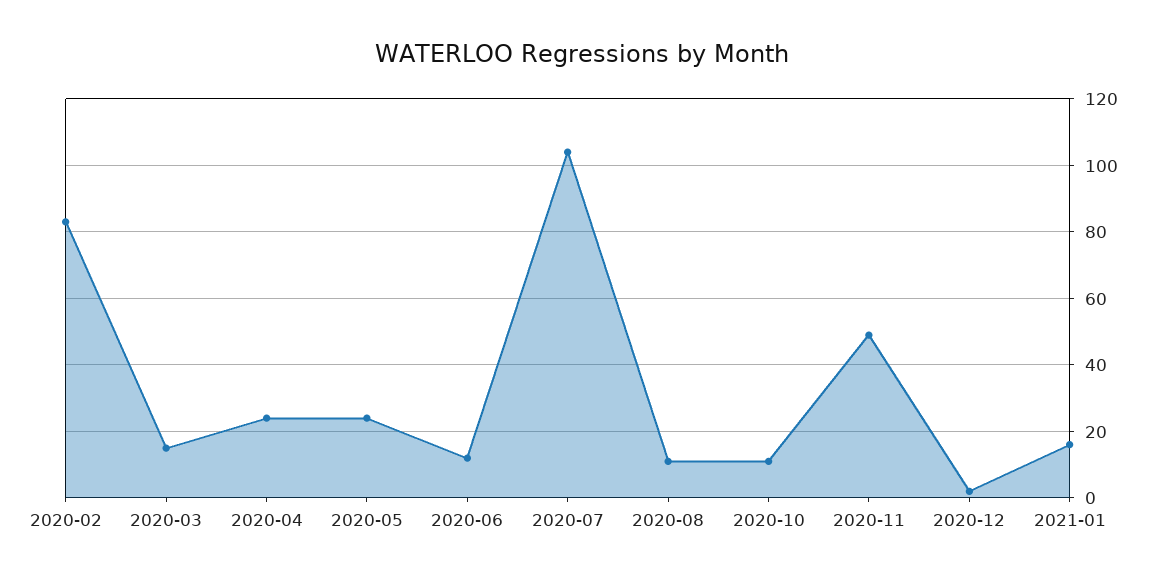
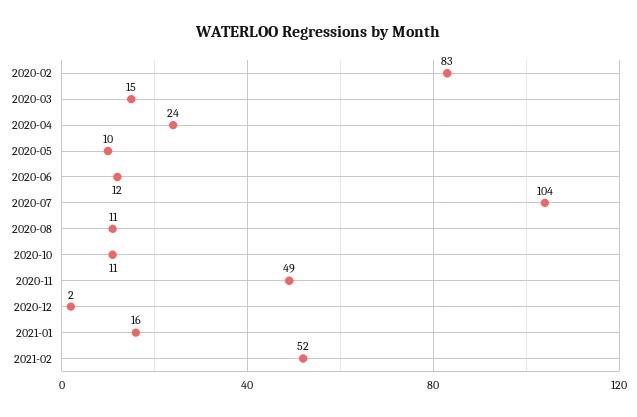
2020-05: 25 -> 10
2021-02: none -> 52

